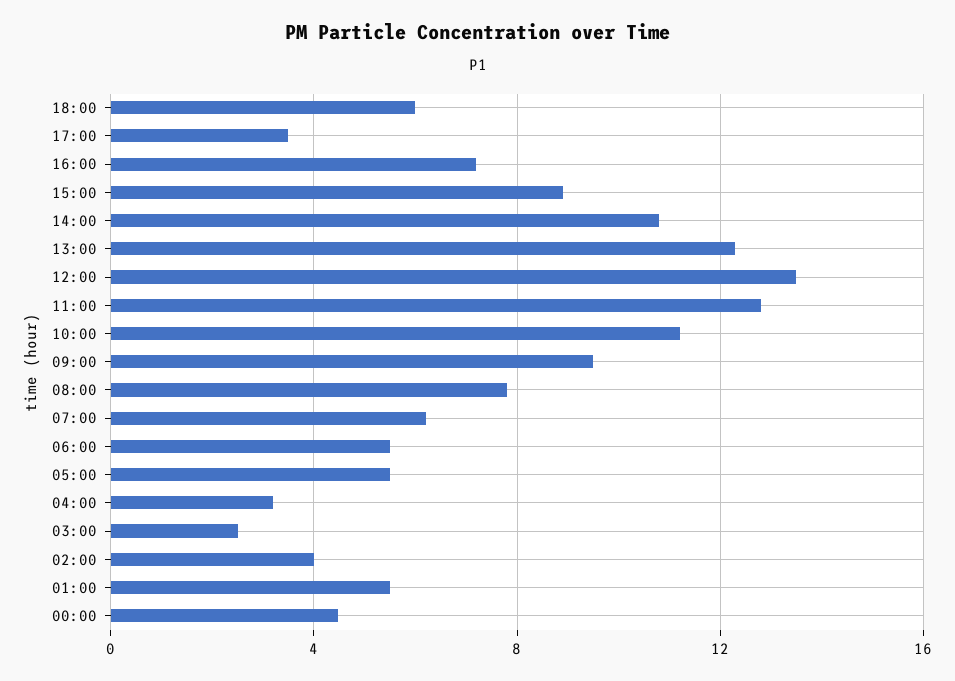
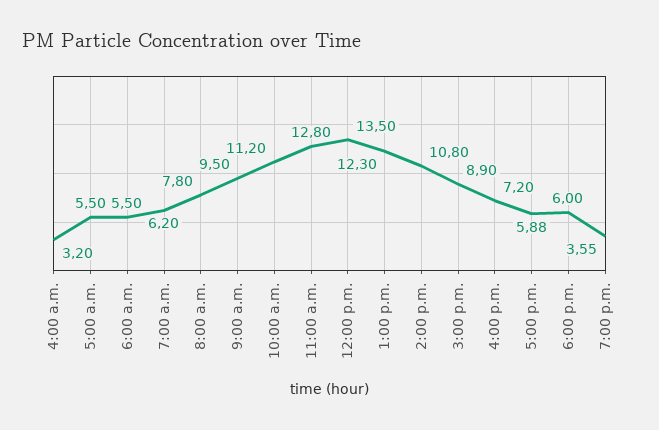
17:00: 3.5 -> 5.88
03:00: 2.5 -> none
02:00: 4 -> none
01:00: 5.5 -> none
00:00: 4.5 -> none
7:00 p.m.: none -> 3.55

